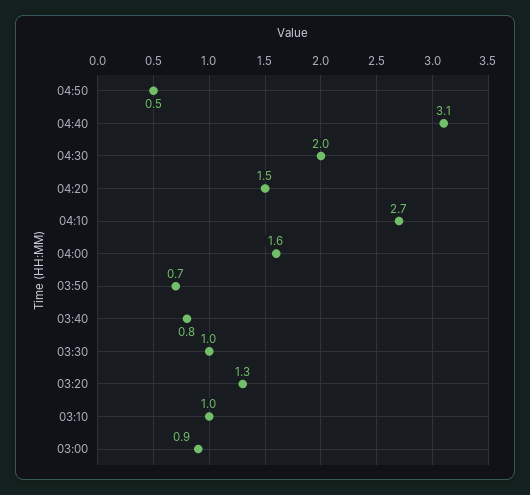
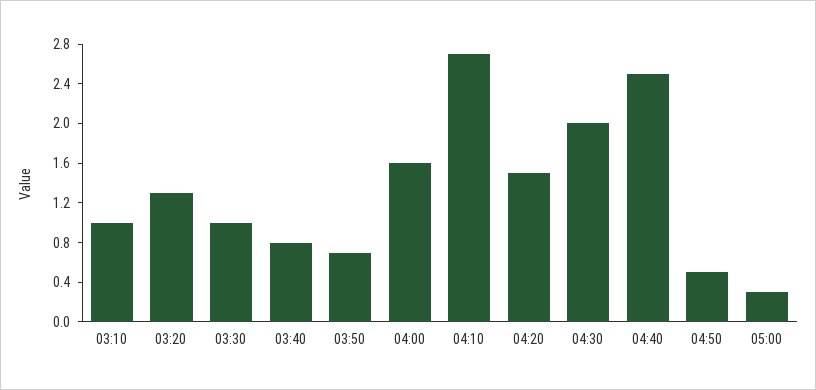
04:40: 3.1 -> 2.5
03:00: 0.9 -> none
05:00: none -> 0.3

